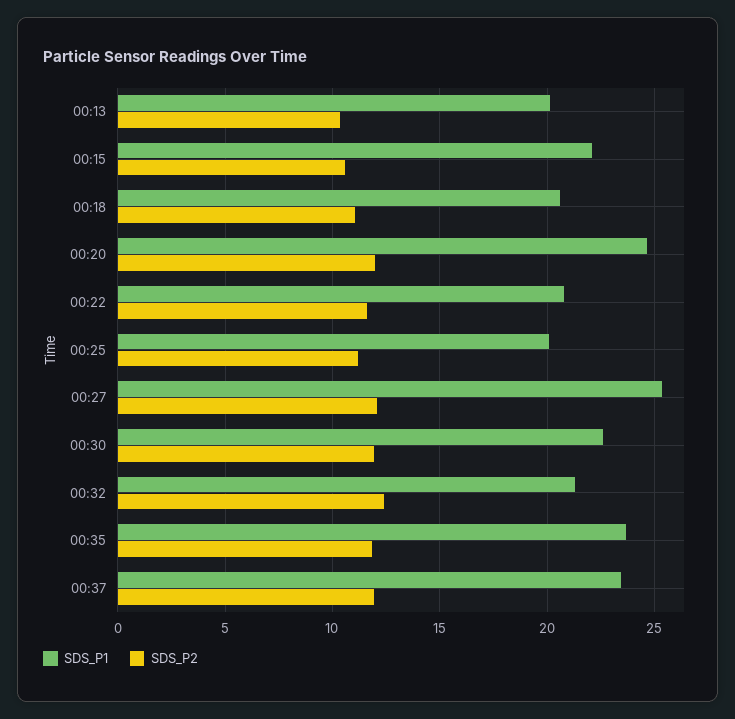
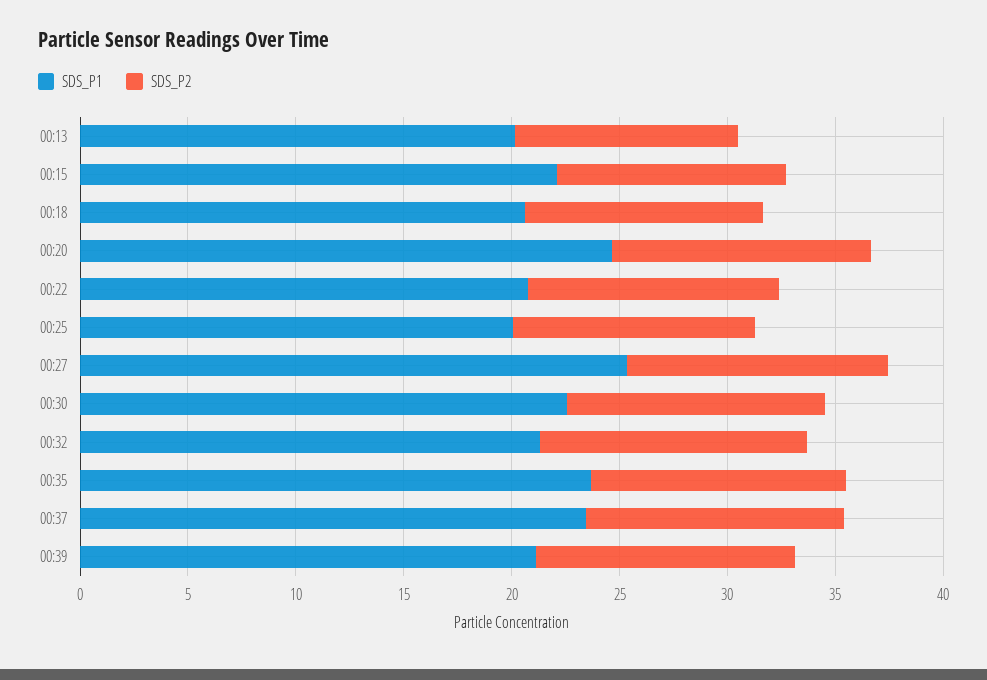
SDS_P1, 00:39: none -> 21
SDS_P2, 00:39: none -> 12

